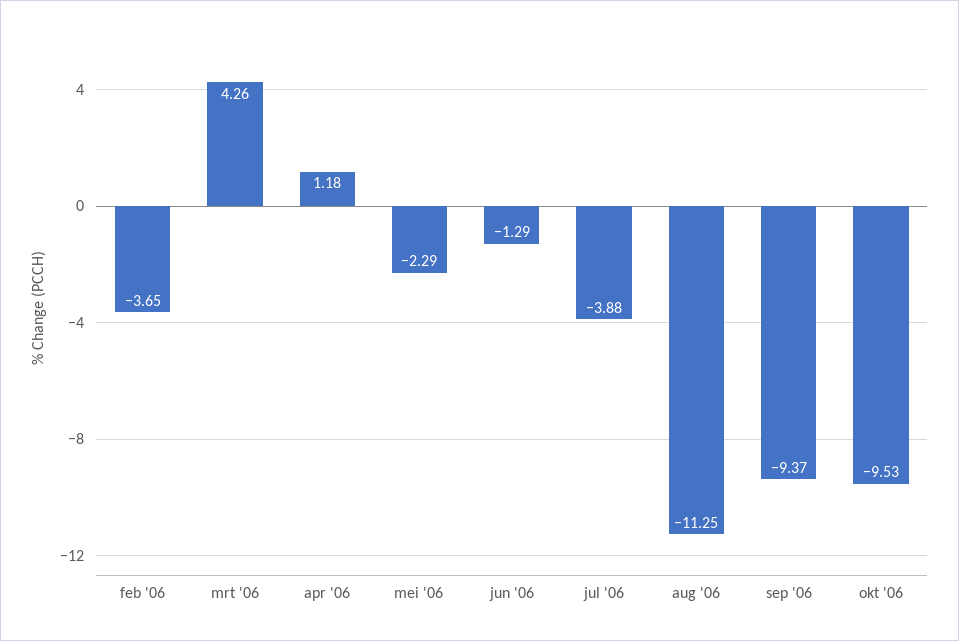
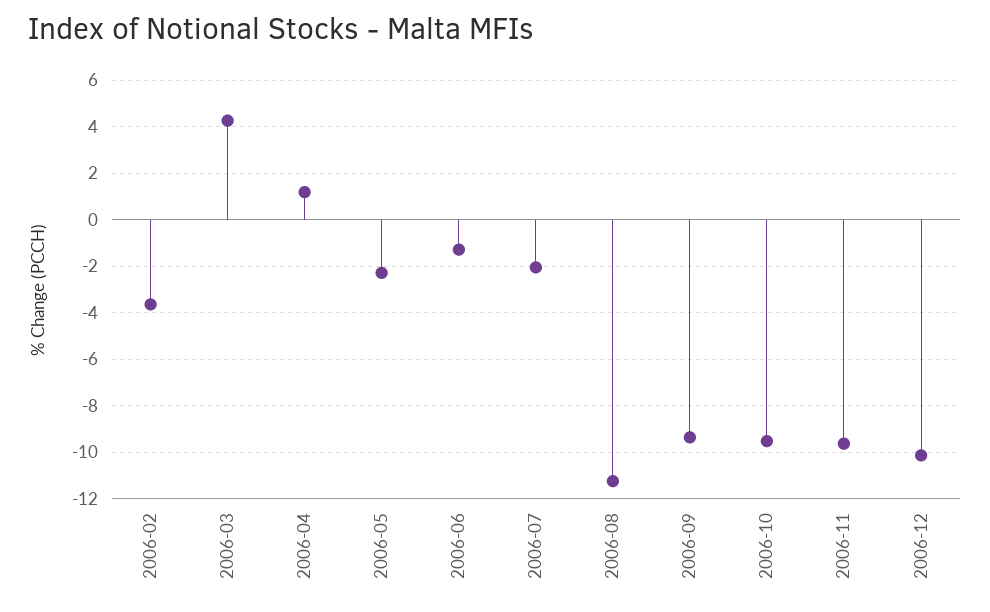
jul '06: -3.88 -> -2
2006-11: none -> -9.5
2006-12: none -> -10

